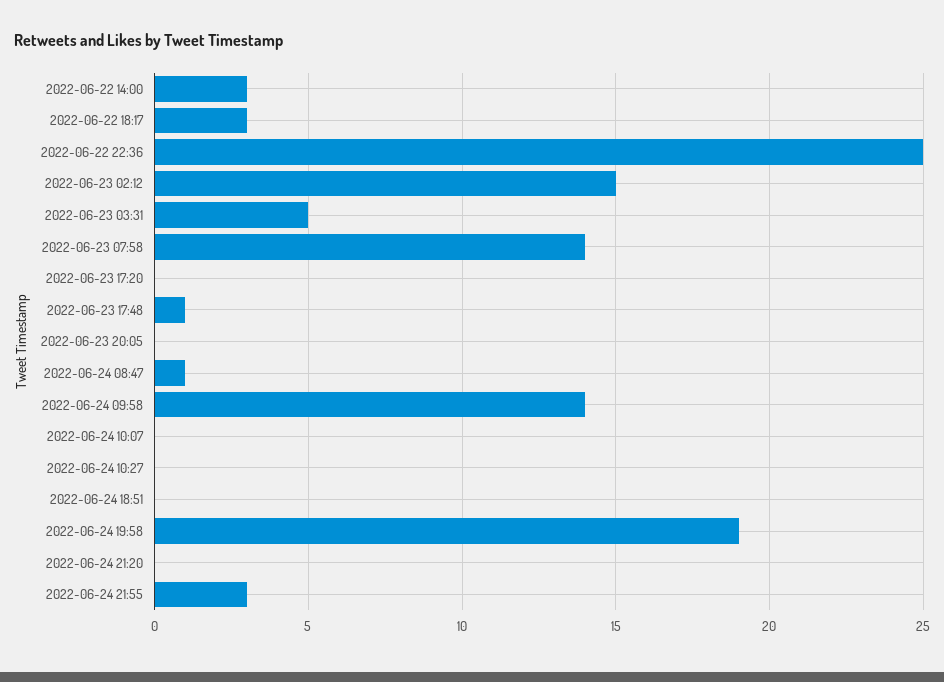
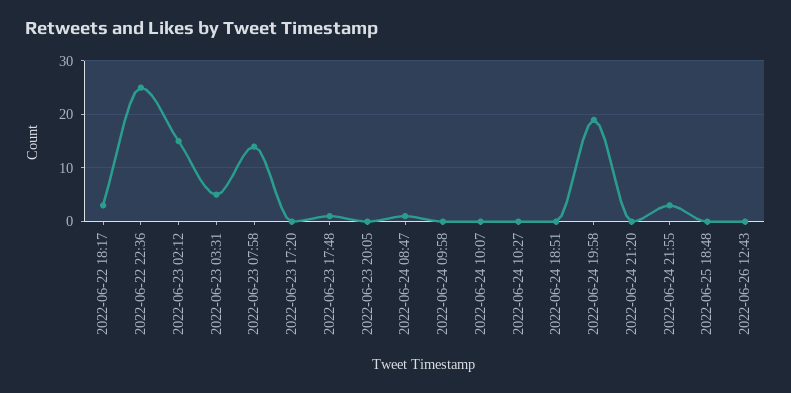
2022-06-22 14:00: 3 -> none
2022-06-24 09:58: 14 -> 0
2022-06-25 18:48: none -> 0
2022-06-26 12:43: none -> 0

